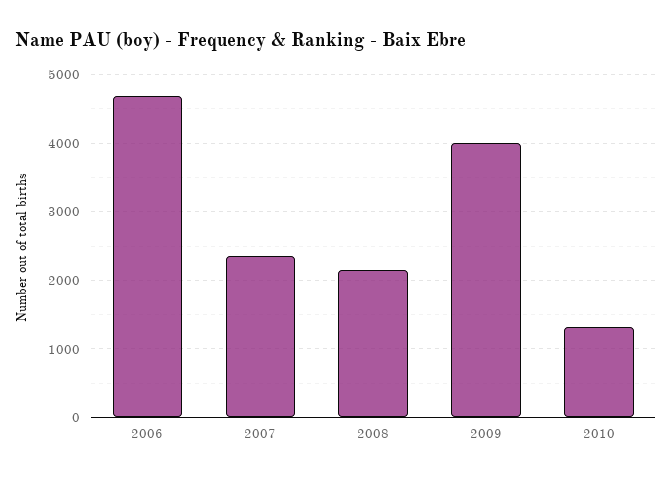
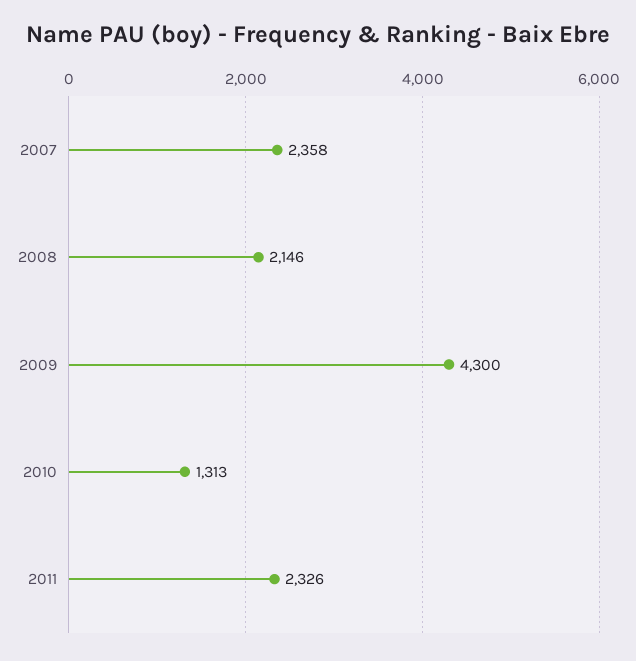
2006: 4700 -> none
2009: 4000 -> 4300
2011: none -> 2326

